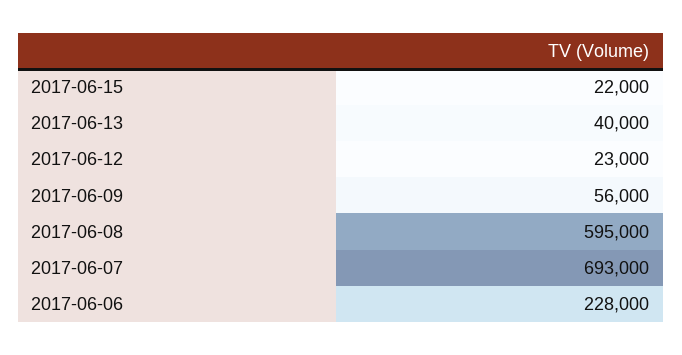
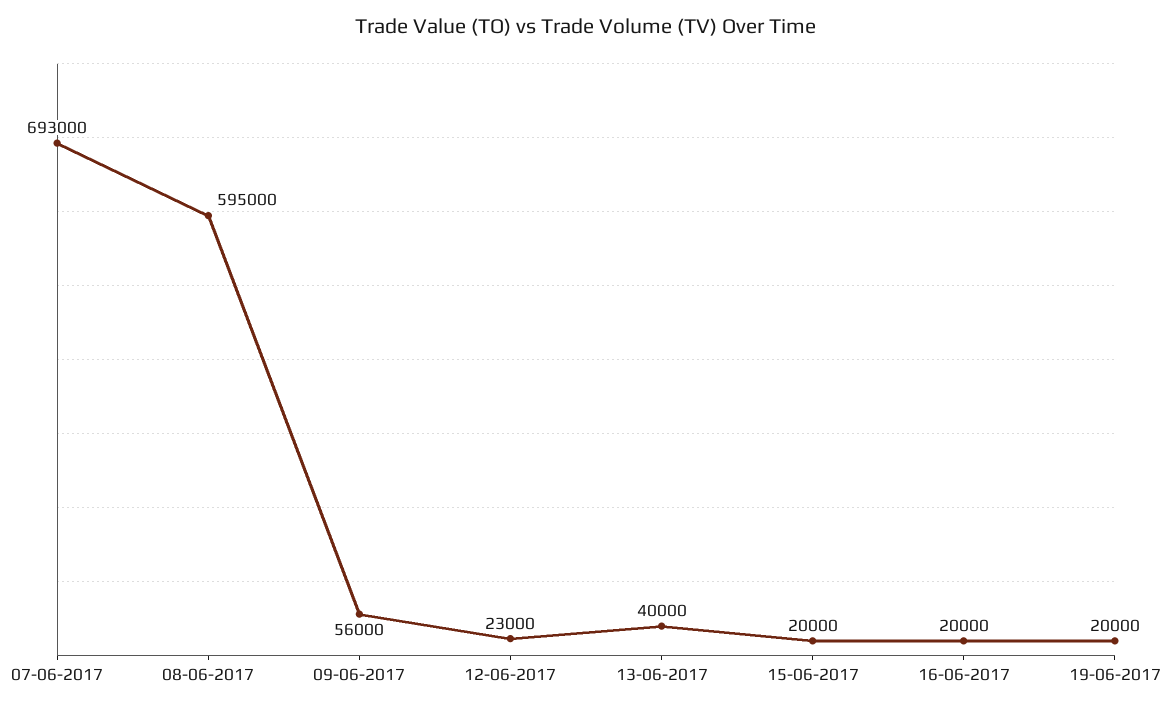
2017-06-15: 22000 -> 20000
2017-06-06: 228000 -> none
16-06-2017: none -> 20000
19-06-2017: none -> 20000

